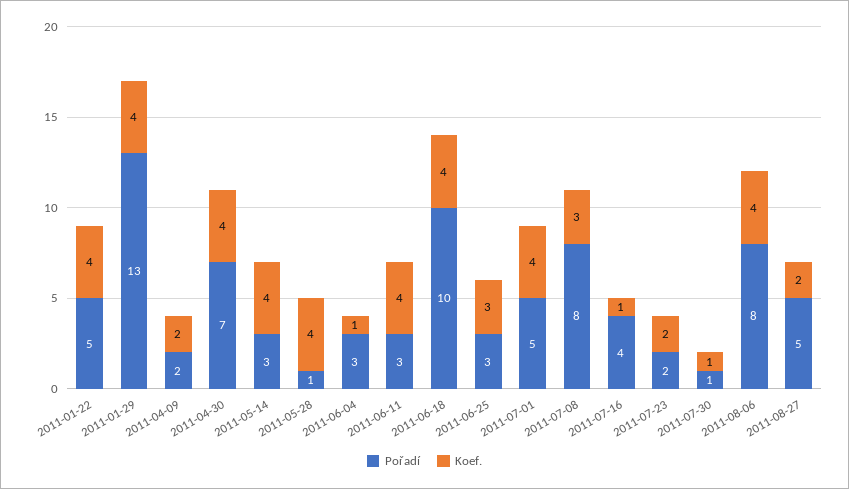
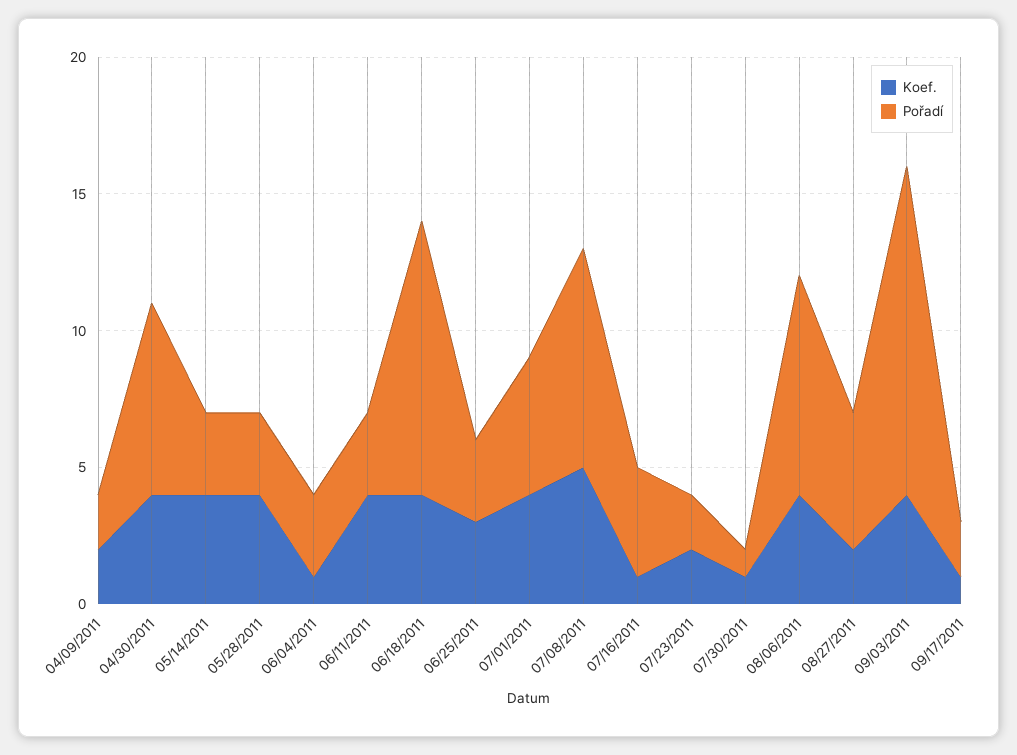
Pořadí, 2011-01-22: 5 -> none
Koef., 2011-01-22: 4 -> none
Pořadí, 2011-01-29: 13 -> none
Koef., 2011-01-29: 4 -> none
Pořadí, 2011-05-28: 1 -> 3
Koef., 2011-07-08: 3 -> 5
Koef., 09/03/2011: none -> 4
Pořadí, 09/03/2011: none -> 12
Koef., 09/17/2011: none -> 1
Pořadí, 09/17/2011: none -> 2

